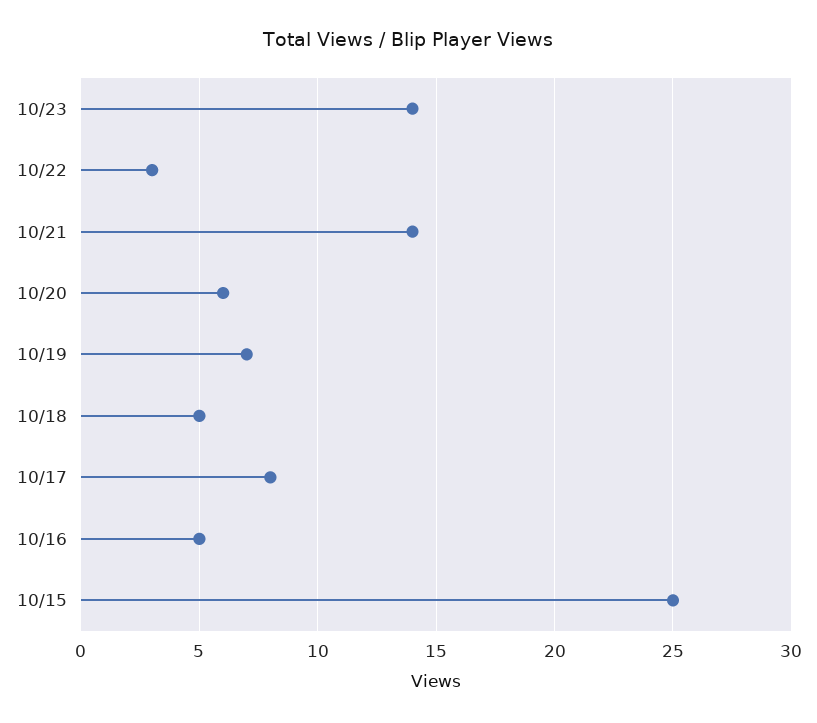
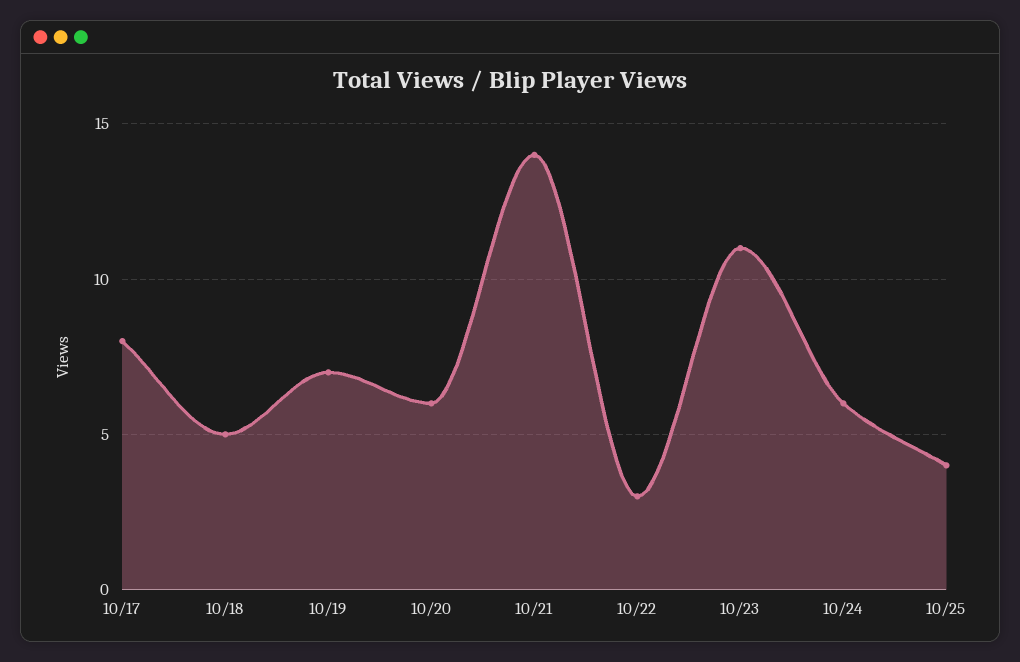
10/23: 14 -> 11
10/16: 5 -> none
10/15: 25 -> none
10/24: none -> 6
10/25: none -> 4

